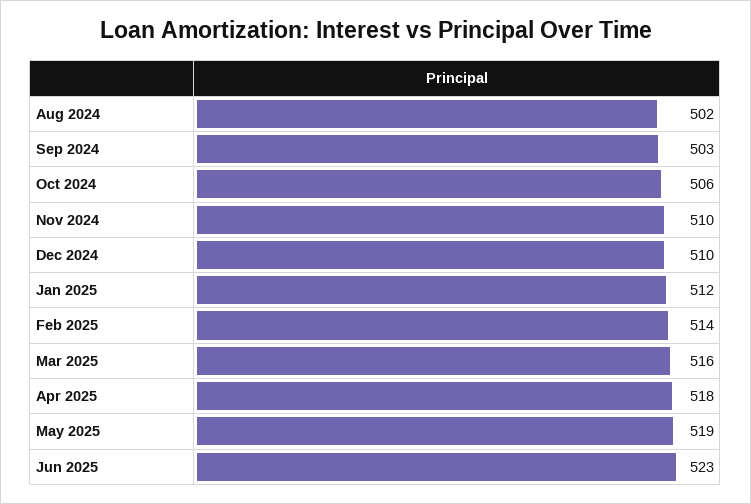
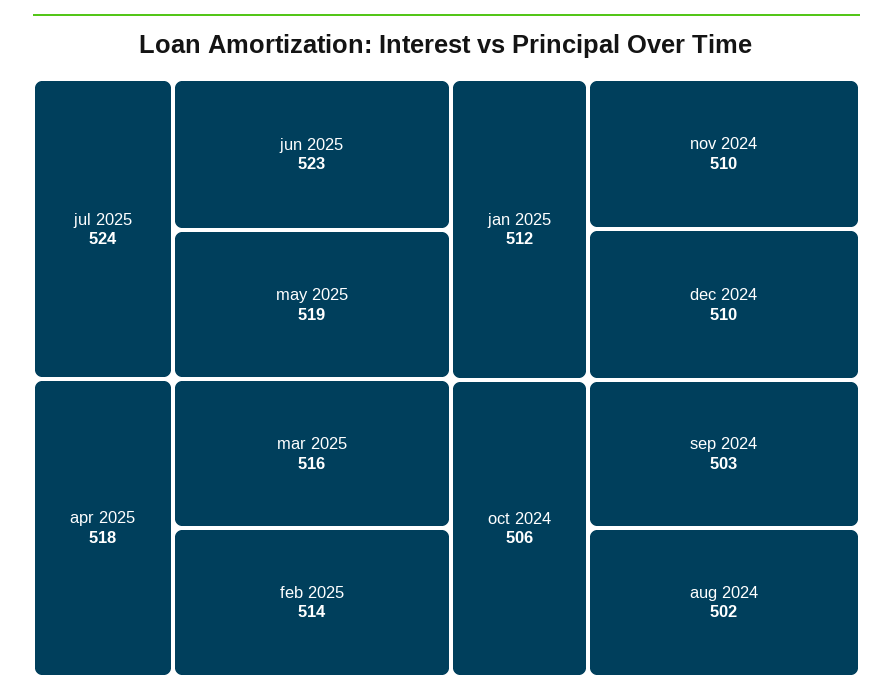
jul 2025: none -> 524

